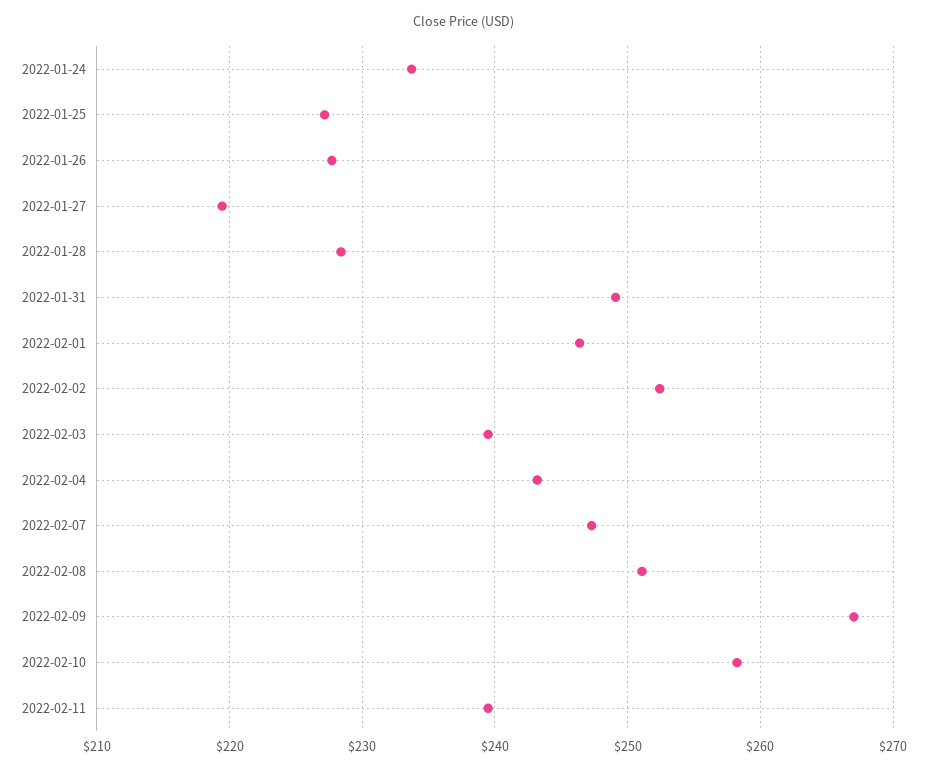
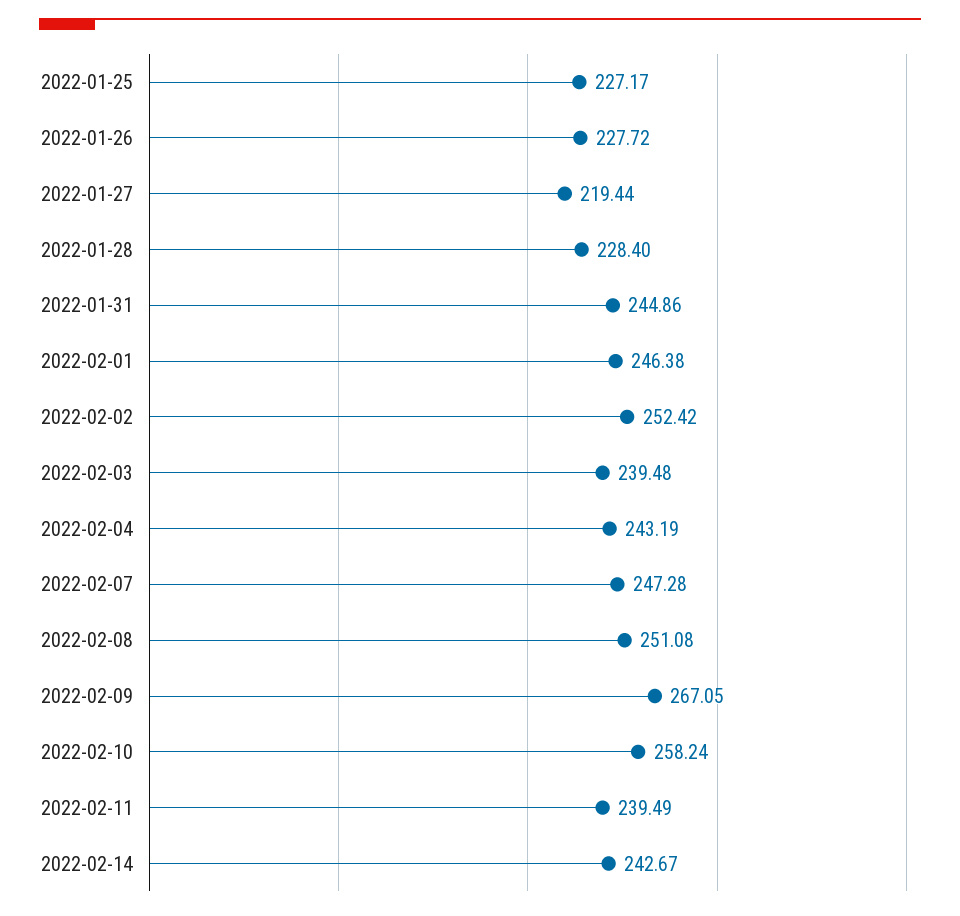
2022-01-24: 234 -> none
2022-01-31: 249 -> 244.86
2022-02-14: none -> 242.67

